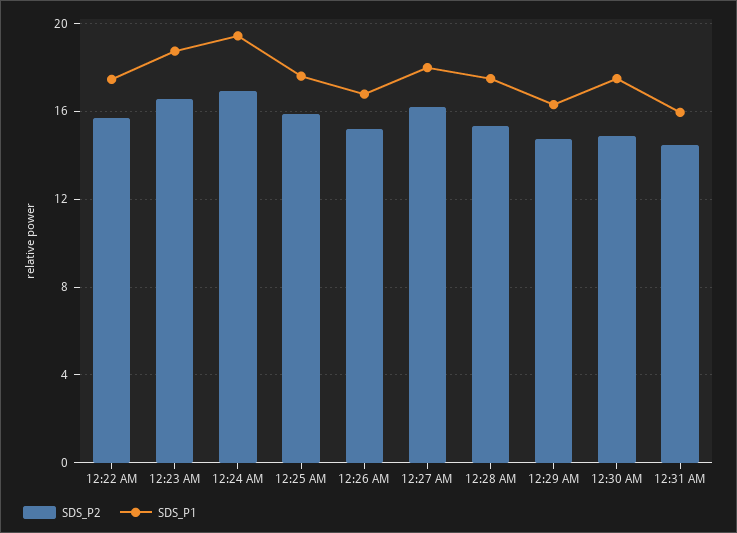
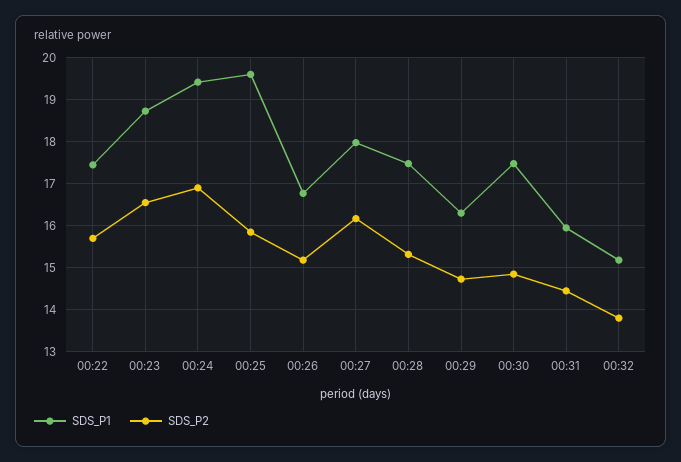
SDS_P1, 12:25 AM: 17.5 -> 19.6
SDS_P1, 00:32: none -> 15.2
SDS_P2, 00:32: none -> 13.8

